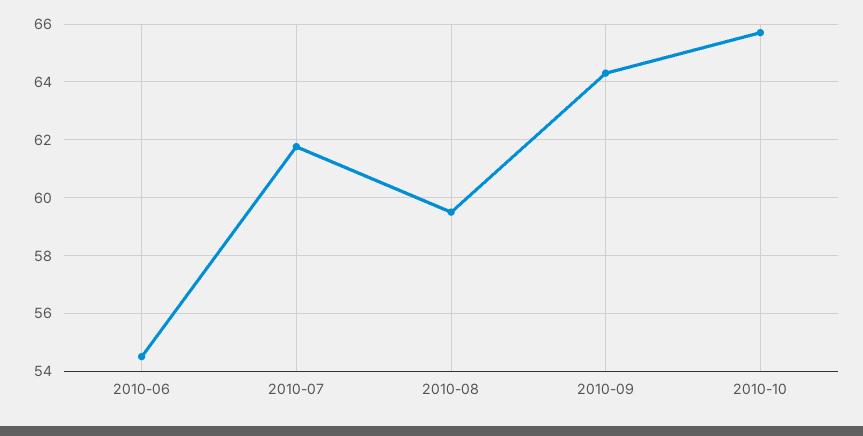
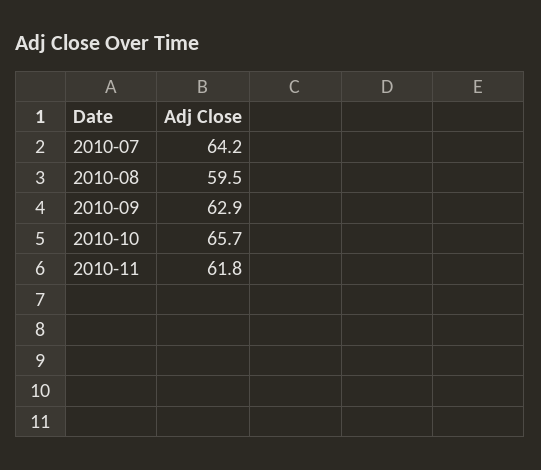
2010-06: 54.5 -> none
2010-07: 61.75 -> 64.2
2010-09: 64.25 -> 62.9
2010-11: none -> 61.8

